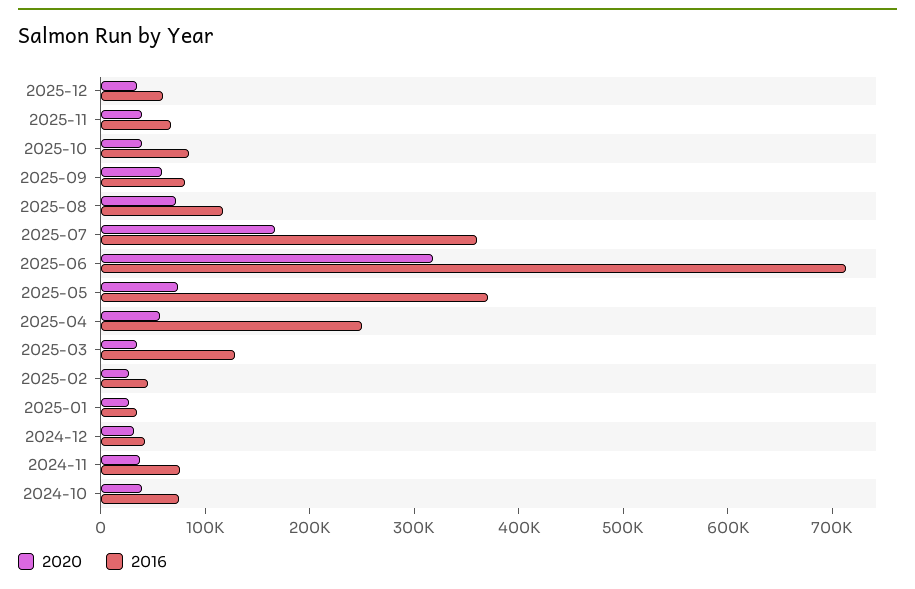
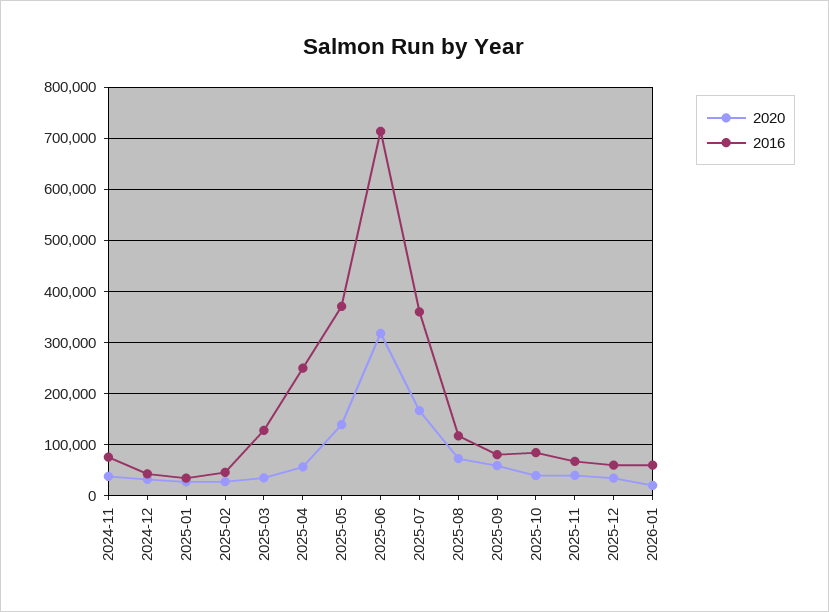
2020, 2025-05: 80000 -> 140000
2020, 2024-10: 40000 -> none
2016, 2024-10: 80000 -> none
2020, 2026-01: none -> 20000
2016, 2026-01: none -> 60000

